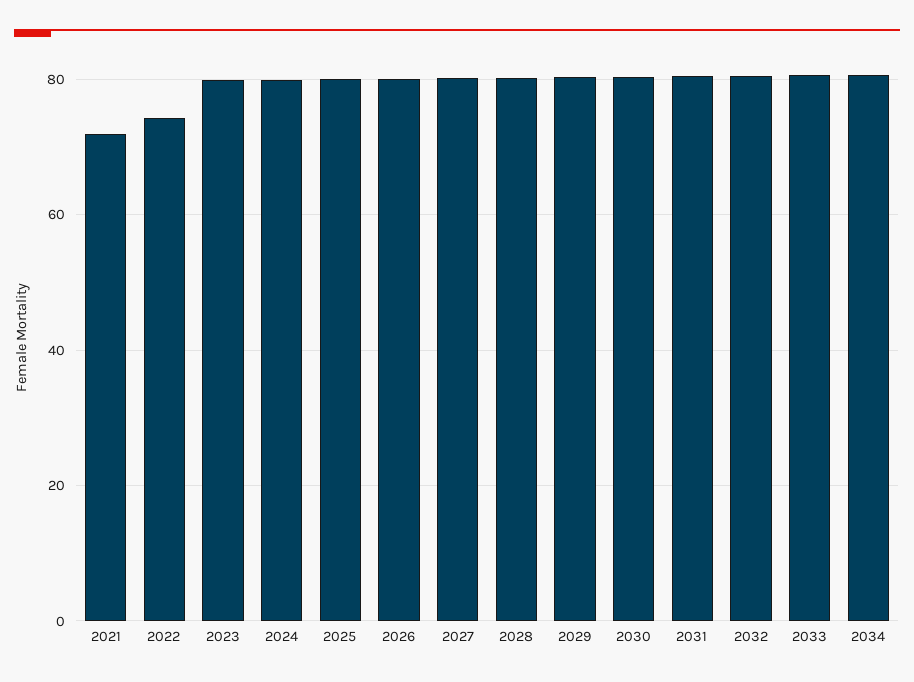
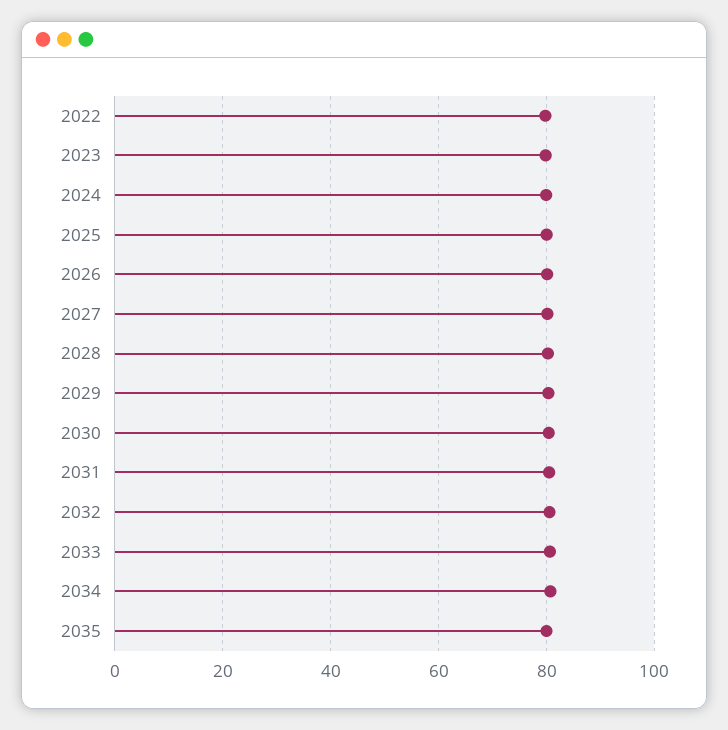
2021: 72 -> none
2022: 74 -> 80
2035: none -> 80

